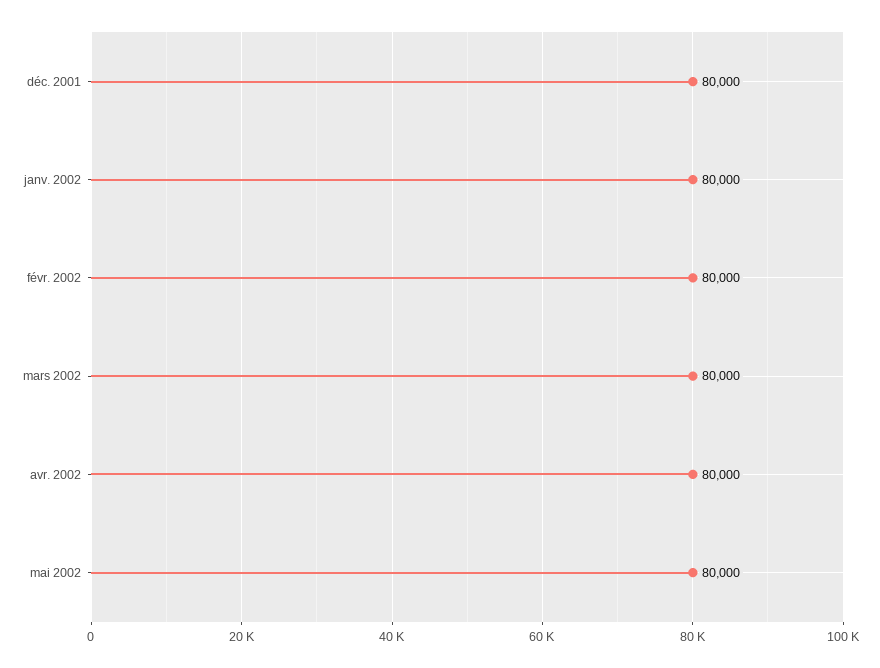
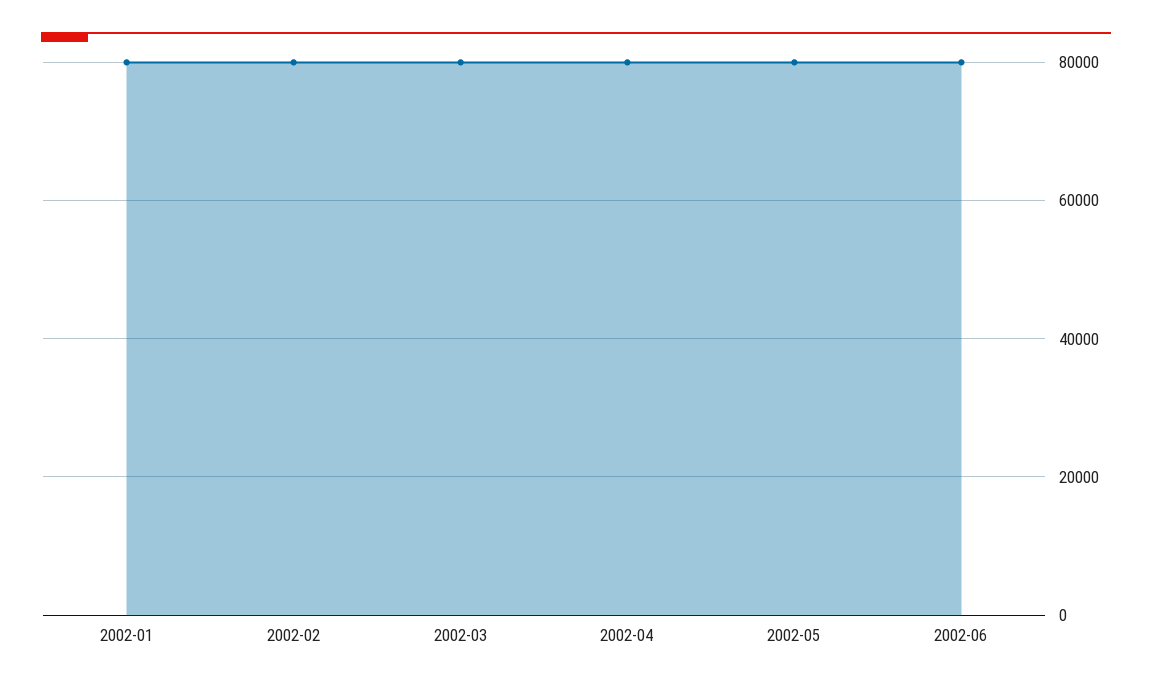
déc. 2001: 80000 -> none
2002-06: none -> 80000

